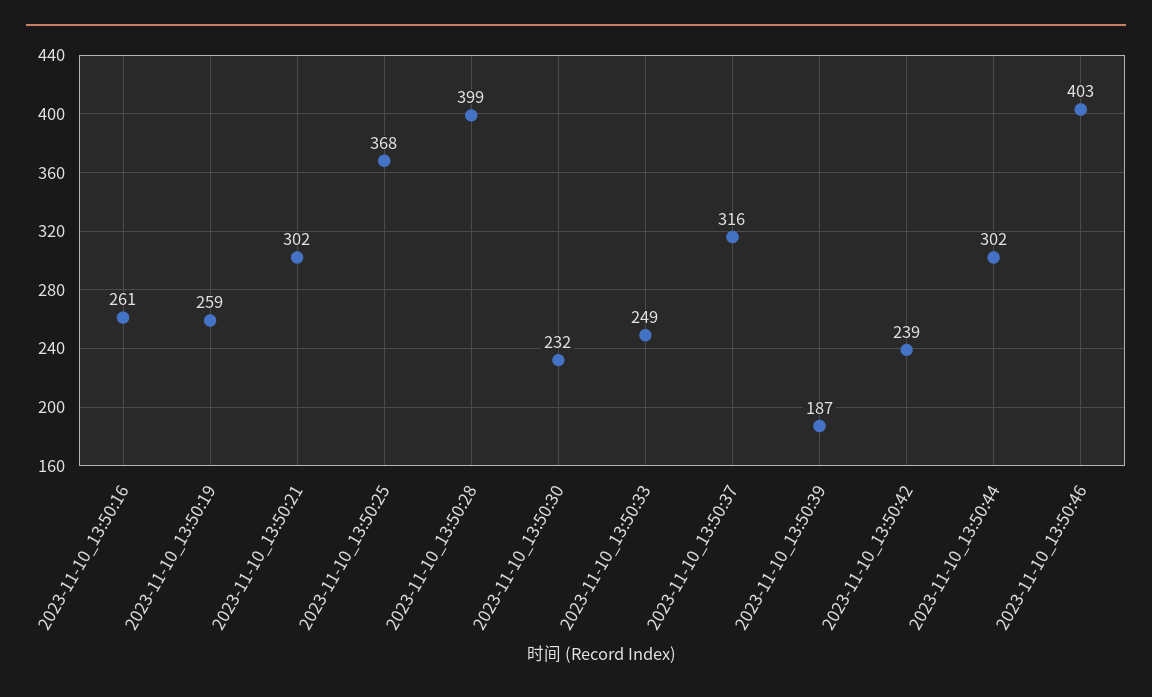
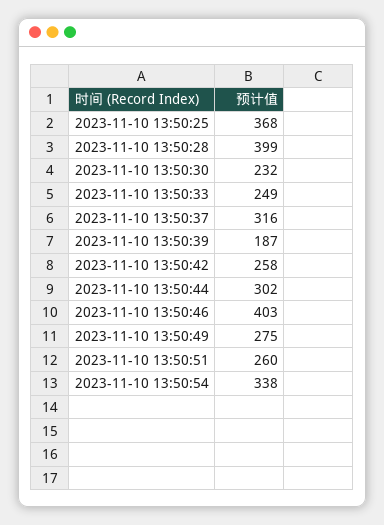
2023-11-10_13:50:16: 261 -> none
2023-11-10_13:50:19: 259 -> none
2023-11-10_13:50:21: 302 -> none
2023-11-10_13:50:42: 239 -> 258
2023-11-10 13:50:49: none -> 275
2023-11-10 13:50:51: none -> 260
2023-11-10 13:50:54: none -> 338

